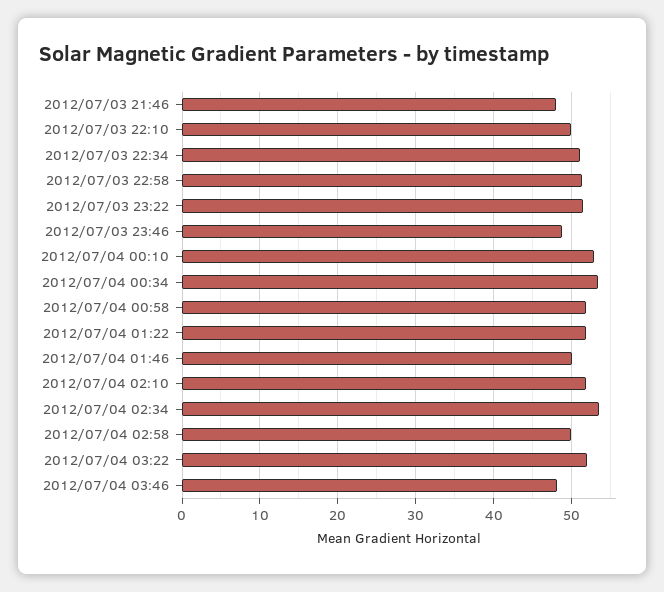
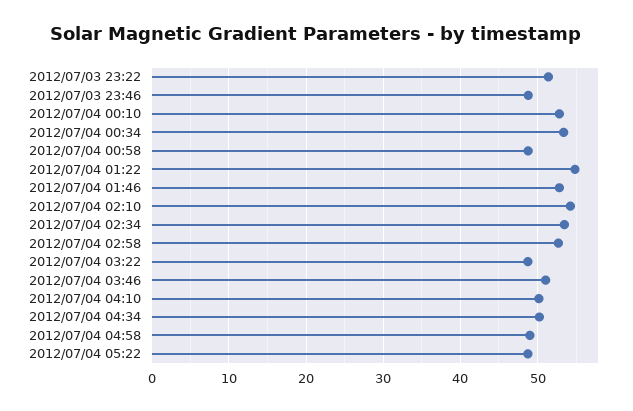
2012/07/03 21:46: 48 -> none
2012/07/03 22:10: 50 -> none
2012/07/03 22:34: 51 -> none
2012/07/03 22:58: 51 -> none
2012/07/04 00:58: 52 -> 49
2012/07/04 01:22: 52 -> 55
2012/07/04 01:46: 50 -> 53
2012/07/04 02:10: 52 -> 54
2012/07/04 02:58: 50 -> 53
2012/07/04 03:22: 52 -> 49
2012/07/04 03:46: 48 -> 51
2012/07/04 04:10: none -> 50
2012/07/04 04:34: none -> 50
2012/07/04 04:58: none -> 49
2012/07/04 05:22: none -> 49

